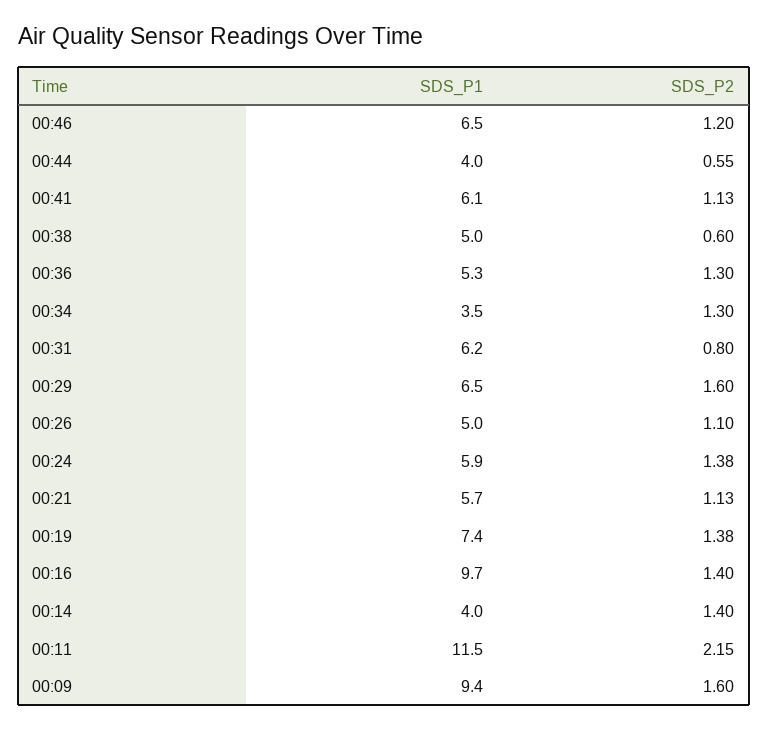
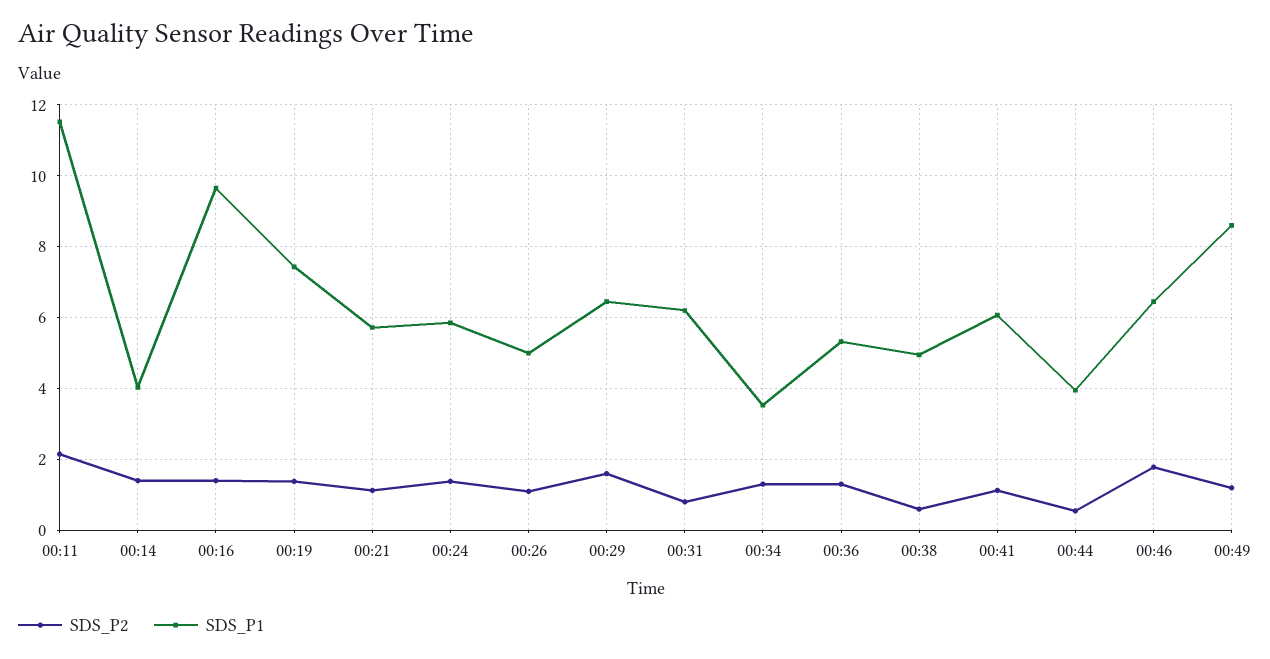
SDS_P2, 00:46: 1.2 -> 1.8
SDS_P1, 00:09: 9.4 -> none
SDS_P2, 00:09: 1.6 -> none
SDS_P2, 00:49: none -> 1.2
SDS_P1, 00:49: none -> 8.6

